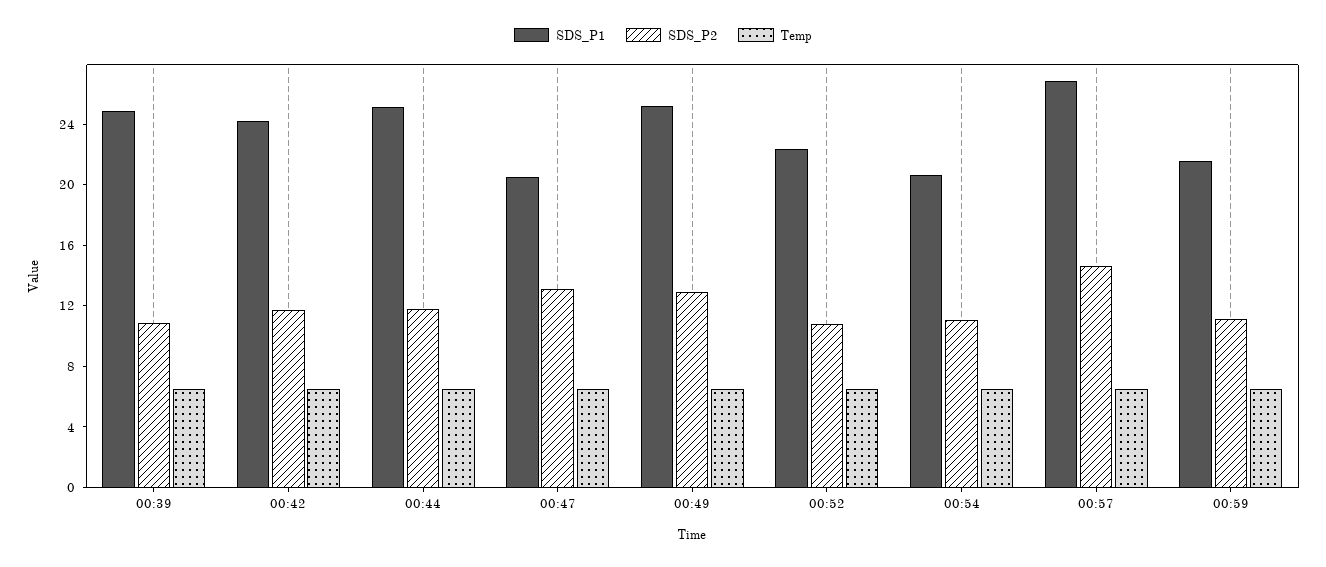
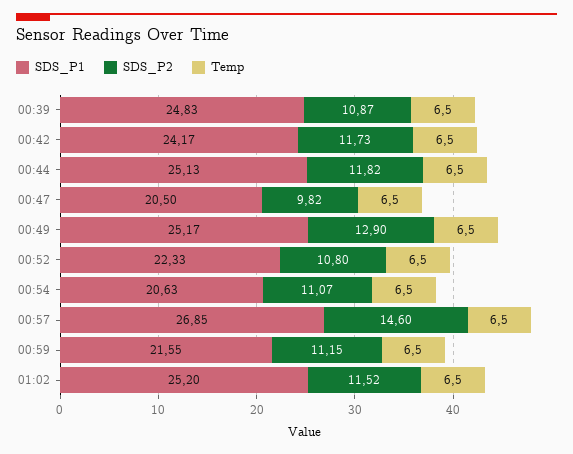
SDS_P2, 00:47: 13 -> 9.82
SDS_P1, 01:02: none -> 25.2
SDS_P2, 01:02: none -> 11.52
Temp, 01:02: none -> 6.5

